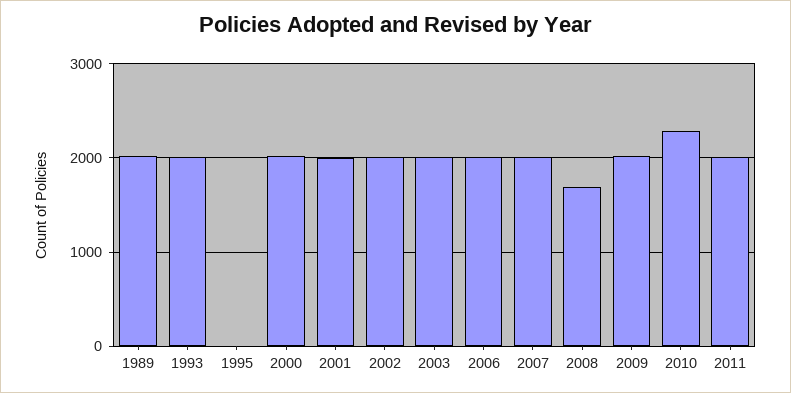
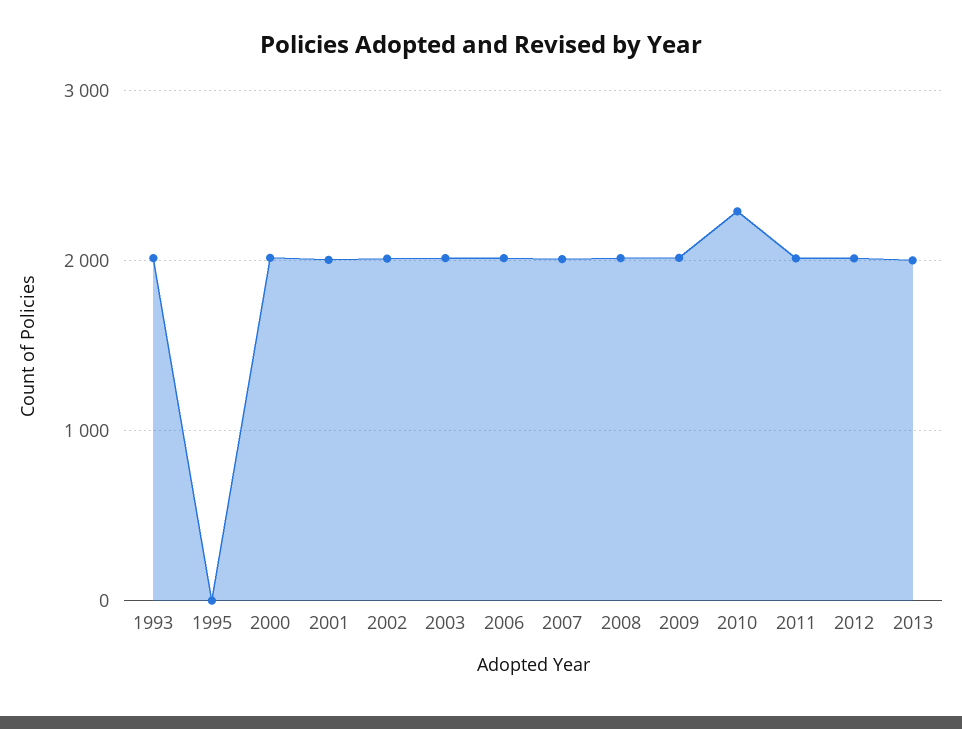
1989: 2000 -> none
2008: 1700 -> 2000
2012: none -> 2000
2013: none -> 2000

